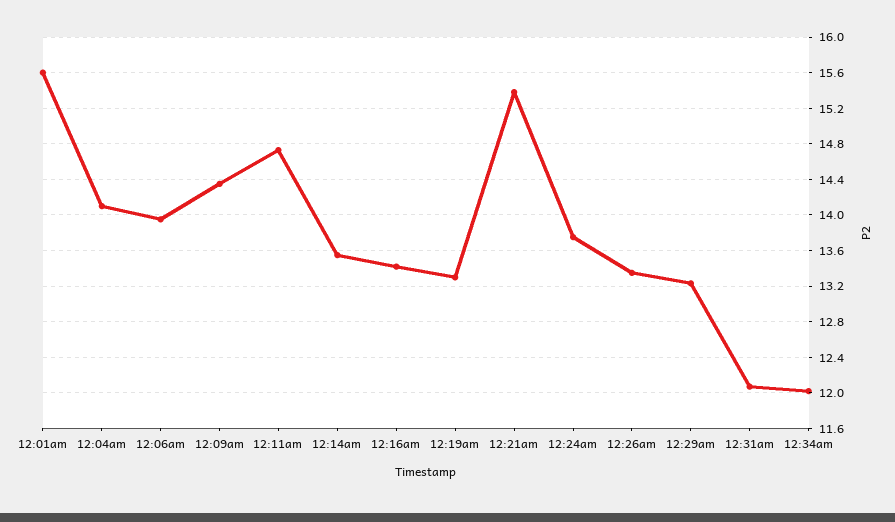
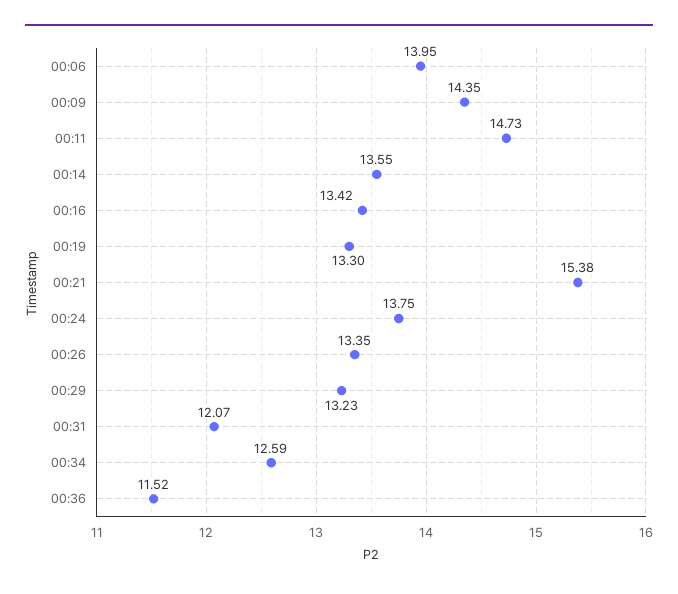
12:01am: 15.6 -> none
12:04am: 14.1 -> none
12:34am: 12 -> 12.59
00:36: none -> 11.52

